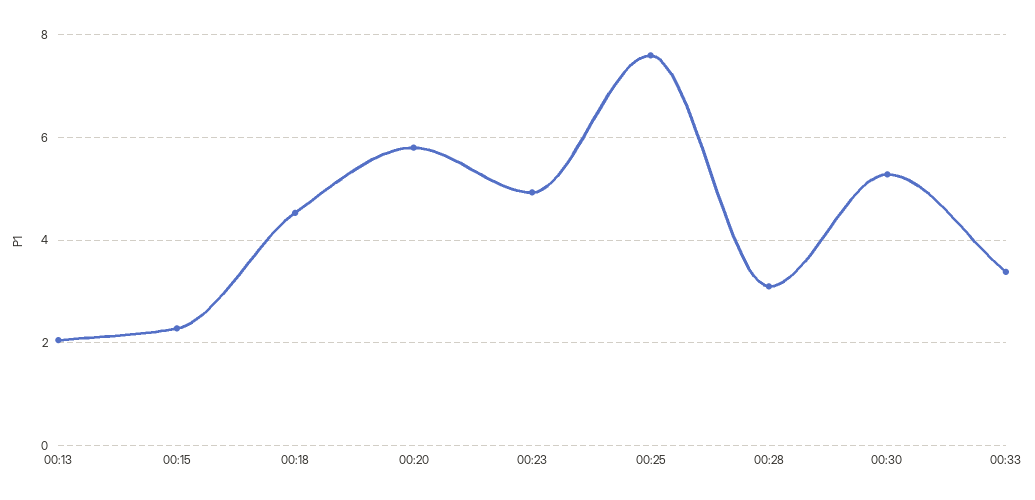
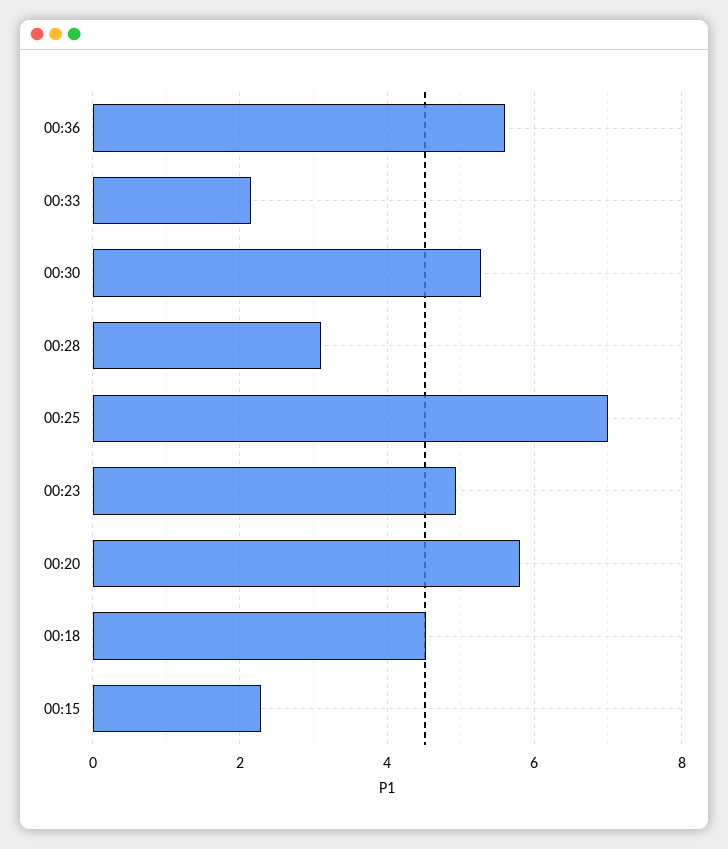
00:13: 2 -> none
00:25: 7.6 -> 7
00:33: 3.4 -> 2.2
00:36: none -> 5.6

